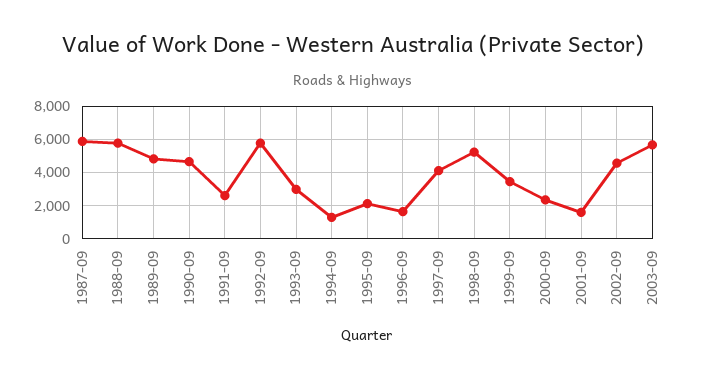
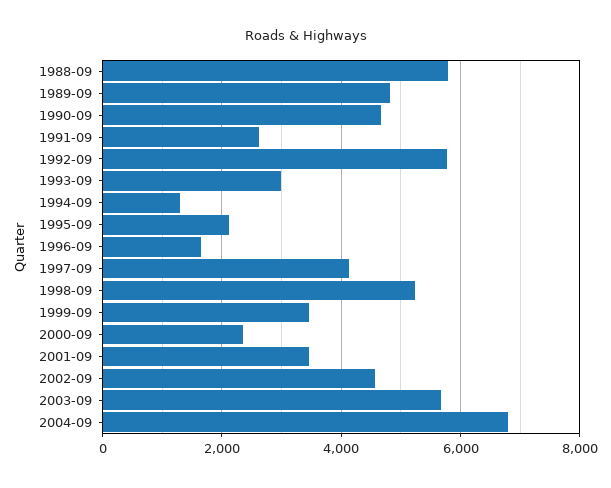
1987-09: 6000 -> none
2001-09: 1500 -> 3400
2004-09: none -> 6800

